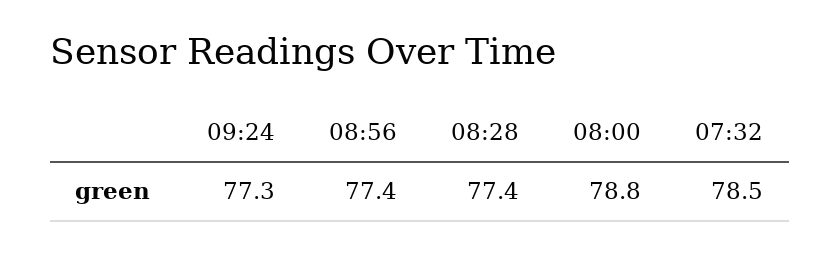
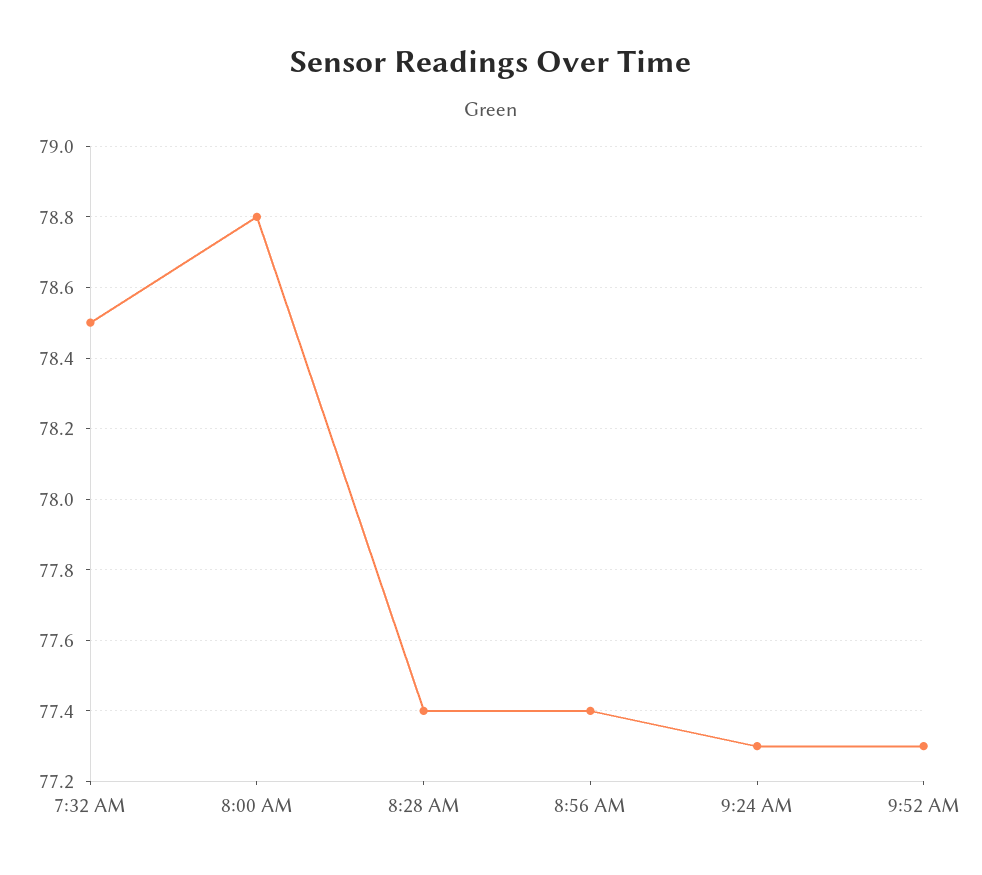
9:52 AM: none -> 77.3

